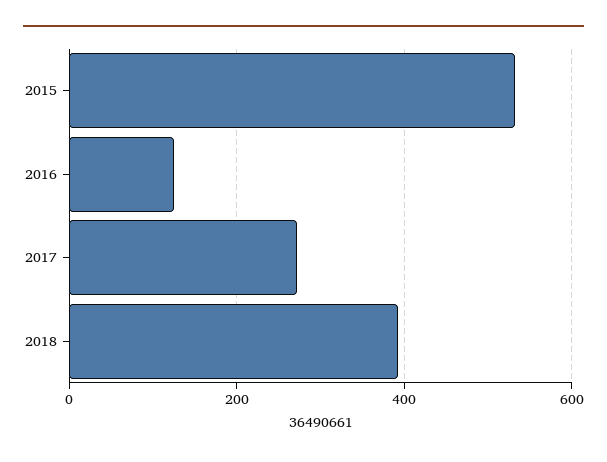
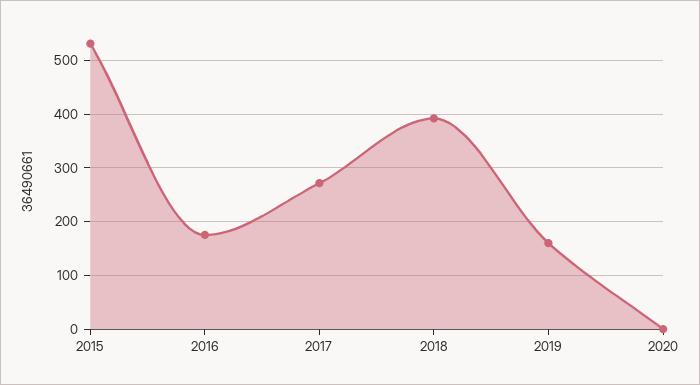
2016: 120 -> 180
2019: none -> 160
2020: none -> 0

